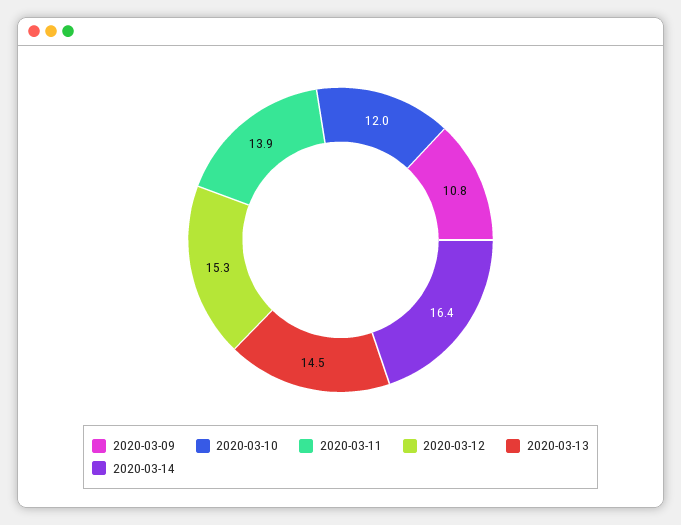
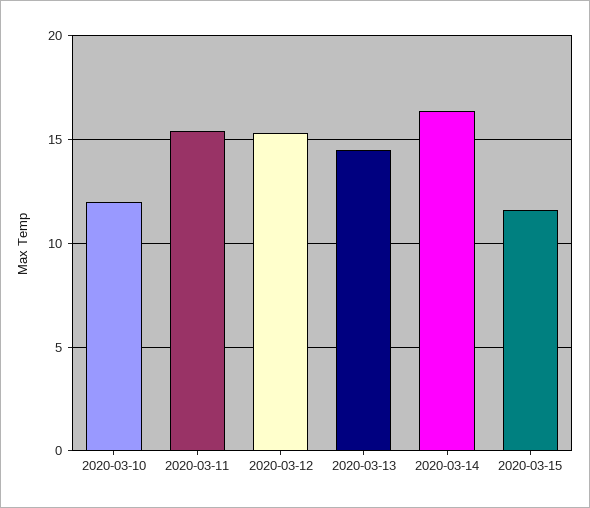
2020-03-09: 10.8 -> none
2020-03-11: 13.9 -> 15.5
2020-03-15: none -> 11.5

